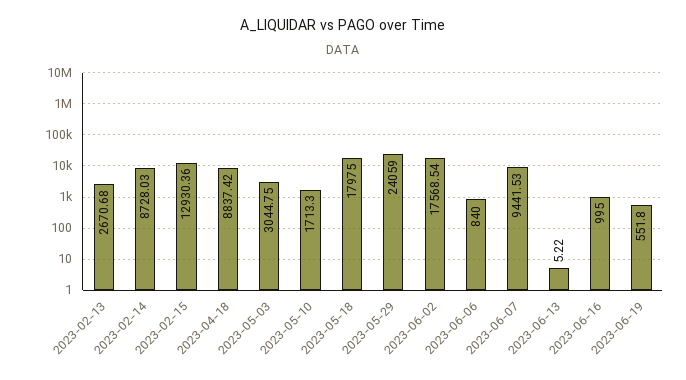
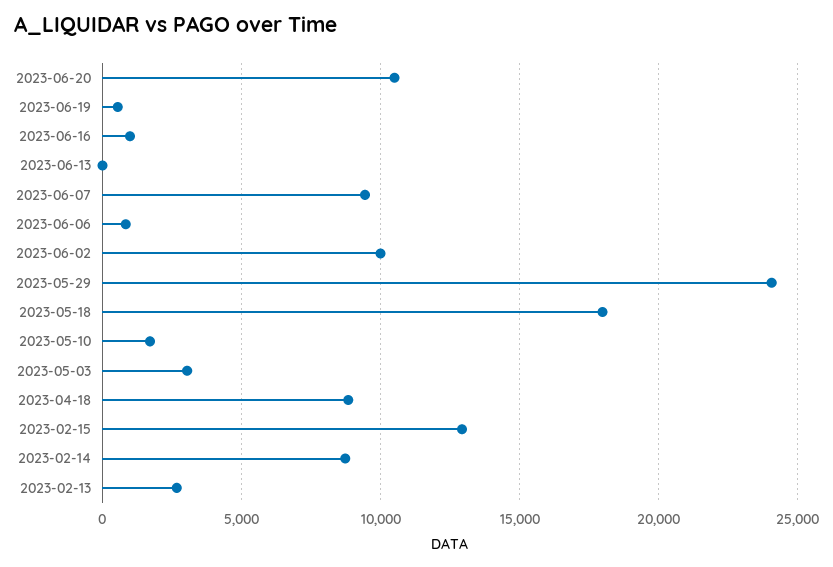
2023-06-02: 17568.54 -> 10000
2023-06-20: none -> 10500

